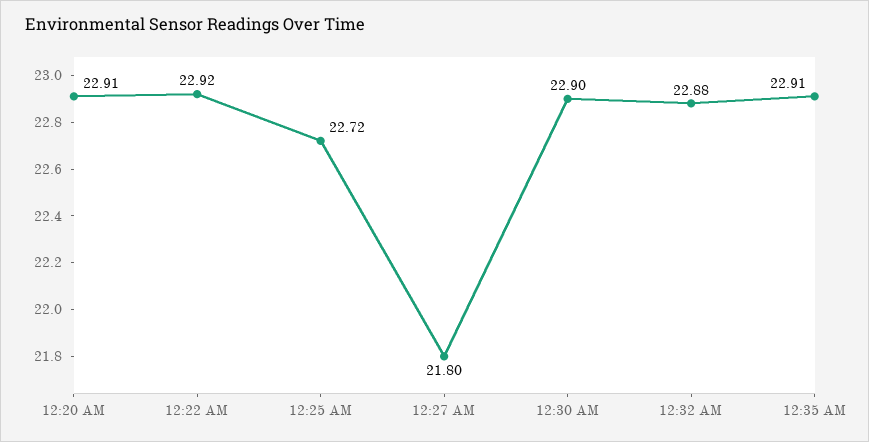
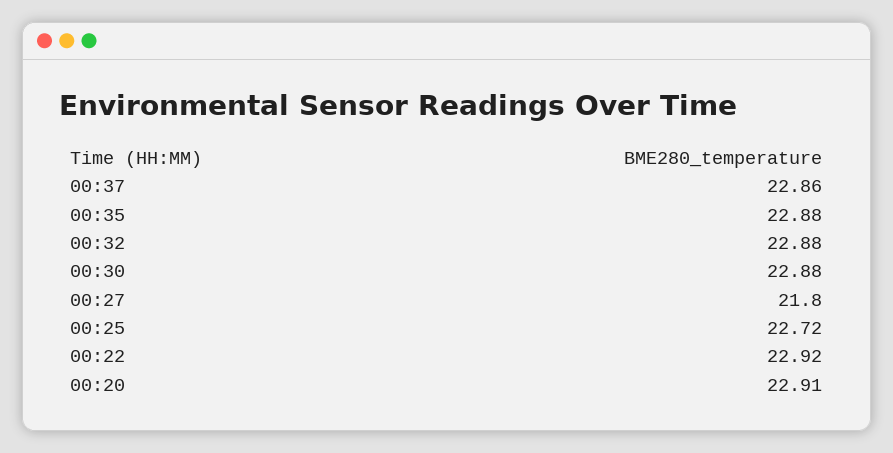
12:30 AM: 22.9 -> 22.88
12:35 AM: 22.91 -> 22.88
00:37: none -> 22.86

